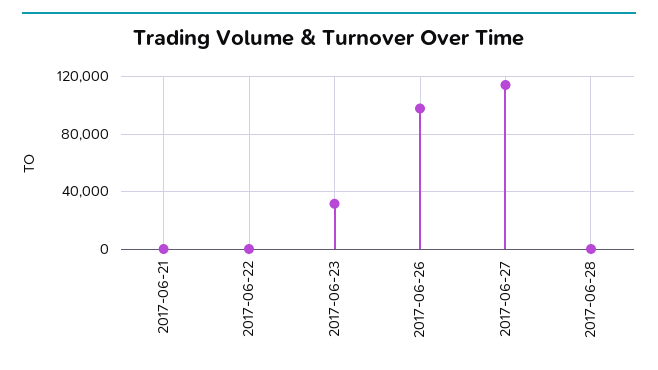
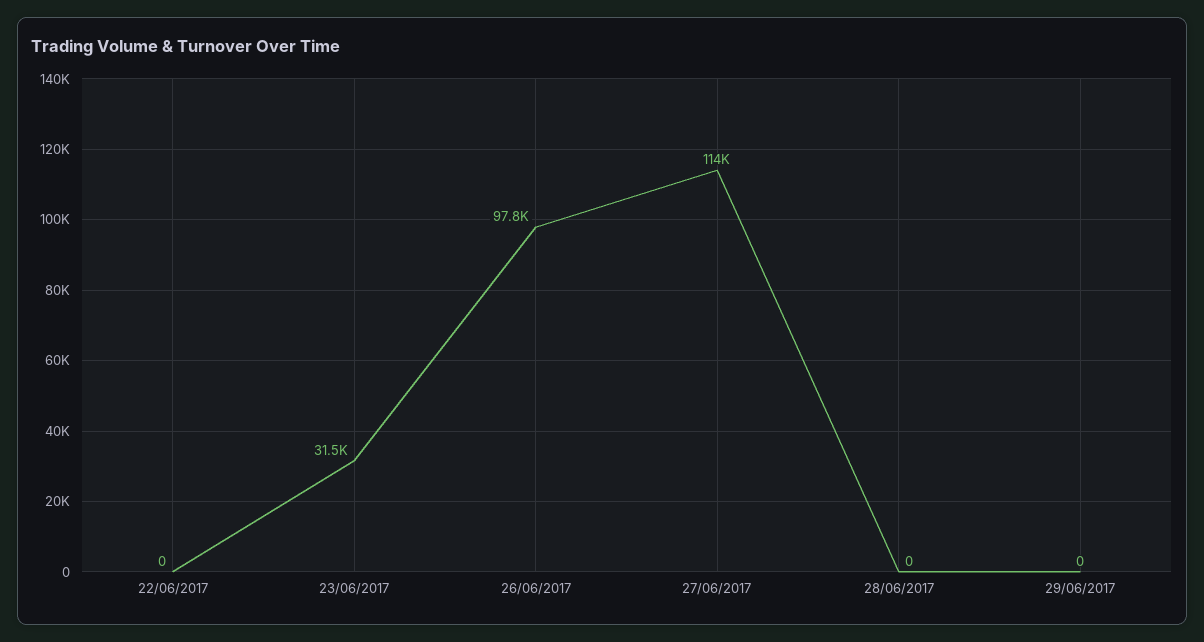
2017-06-21: 0 -> none
29/06/2017: none -> 0

